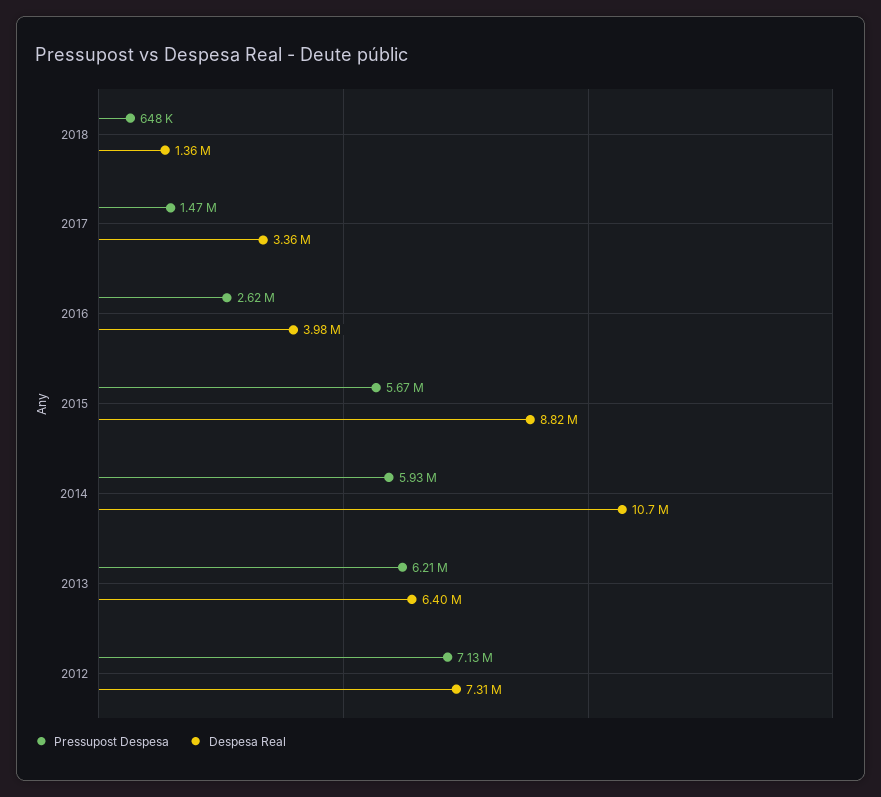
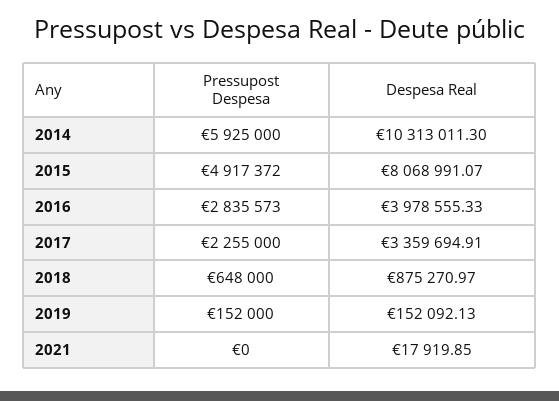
Despesa Real, 2018: 1360000 -> 875270.97
Pressupost Despesa, 2017: 1470000 -> 2255000
Pressupost Despesa, 2016: 2620000 -> 2835573
Pressupost Despesa, 2015: 5670000 -> 4917372
Despesa Real, 2015: 8820000 -> 8068991.07
Despesa Real, 2014: 10700000 -> 10313011.3
Pressupost Despesa, 2013: 6210000 -> none
Despesa Real, 2013: 6400000 -> none
Pressupost Despesa, 2012: 7130000 -> none
Despesa Real, 2012: 7310000 -> none
Pressupost Despesa, 2019: none -> 152000
Despesa Real, 2019: none -> 152092.13
Pressupost Despesa, 2021: none -> 0
Despesa Real, 2021: none -> 17919.85

